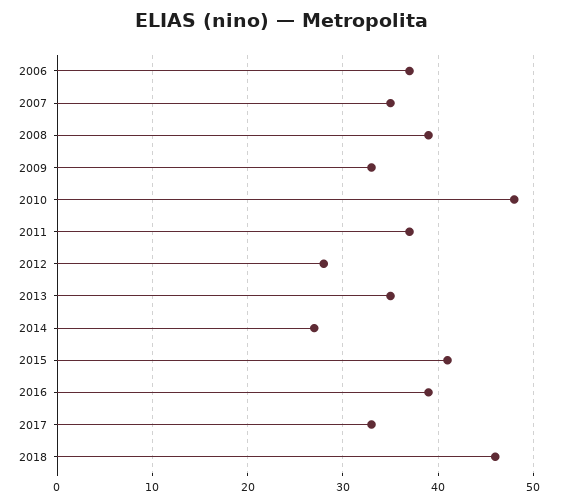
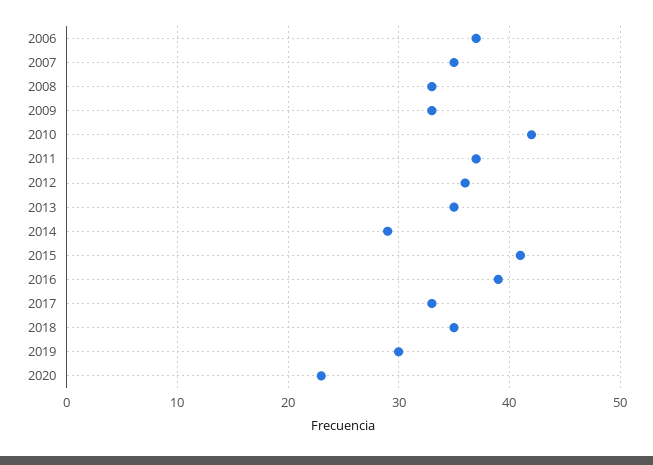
2008: 39 -> 33
2010: 48 -> 42
2012: 28 -> 36
2014: 27 -> 29
2018: 46 -> 35
2019: none -> 30
2020: none -> 23

